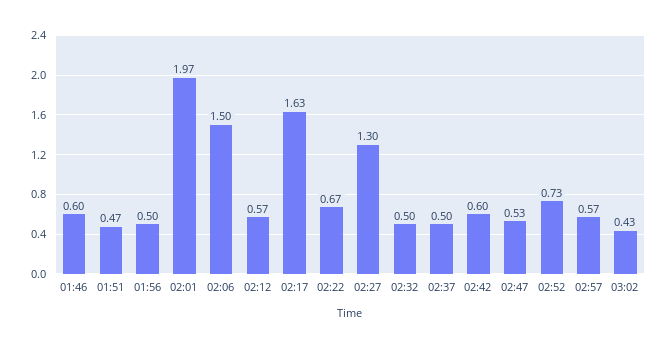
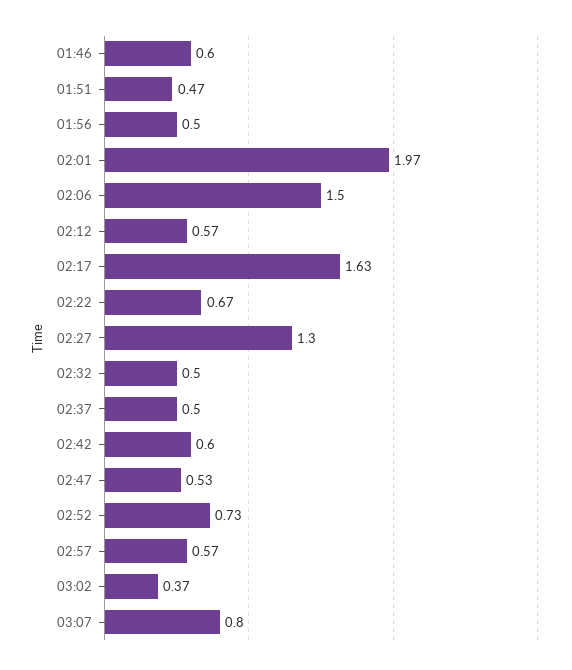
03:02: 0.43 -> 0.37
03:07: none -> 0.8

